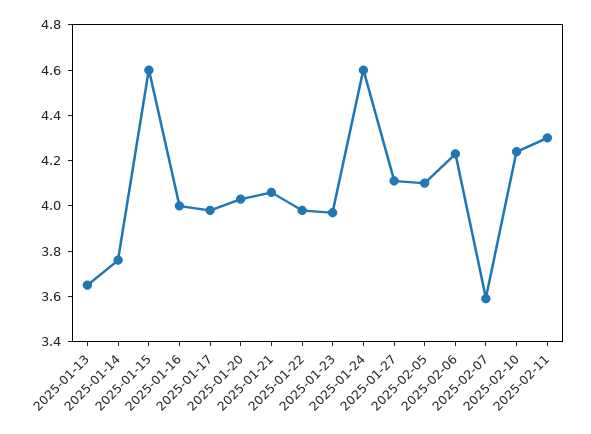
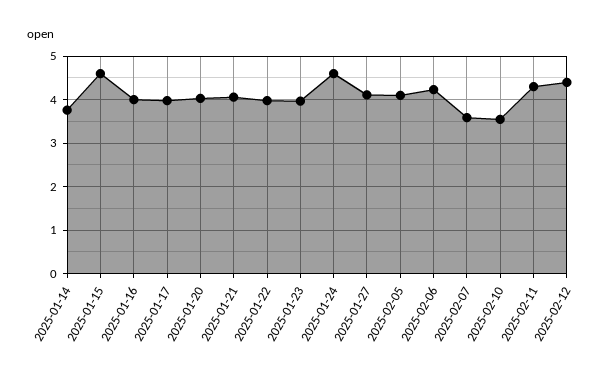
2025-01-13: 3.65 -> none
2025-02-10: 4.25 -> 3.6
2025-02-12: none -> 4.4

